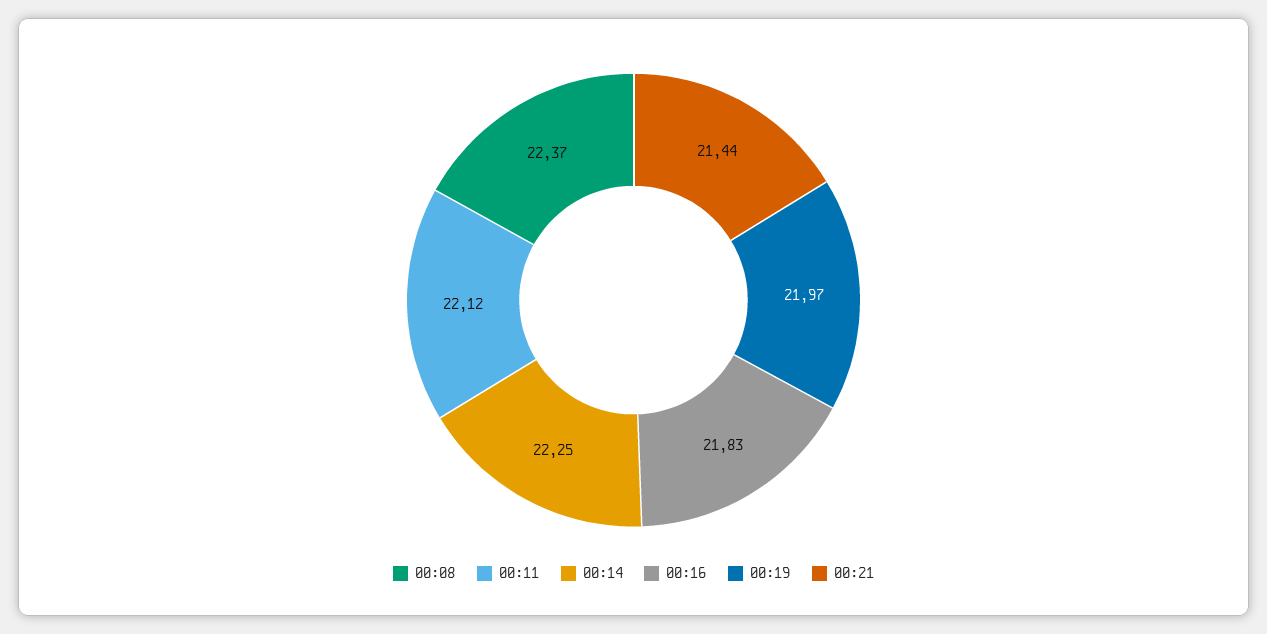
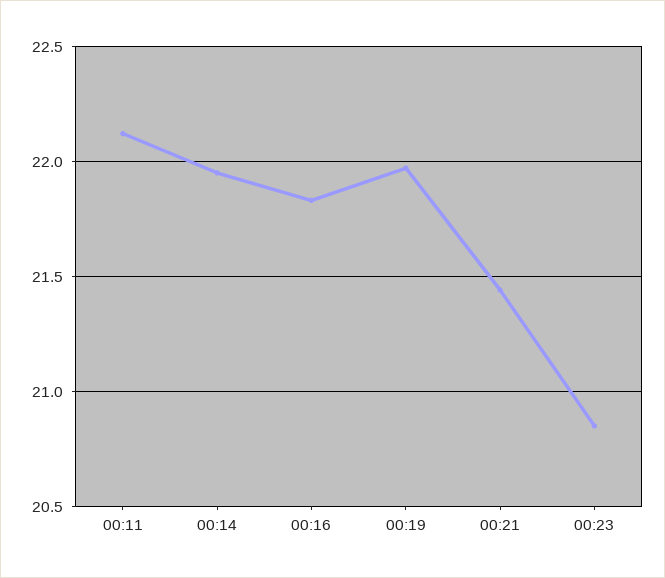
00:08: 22.37 -> none
00:14: 22.25 -> 21.95
00:23: none -> 20.85

